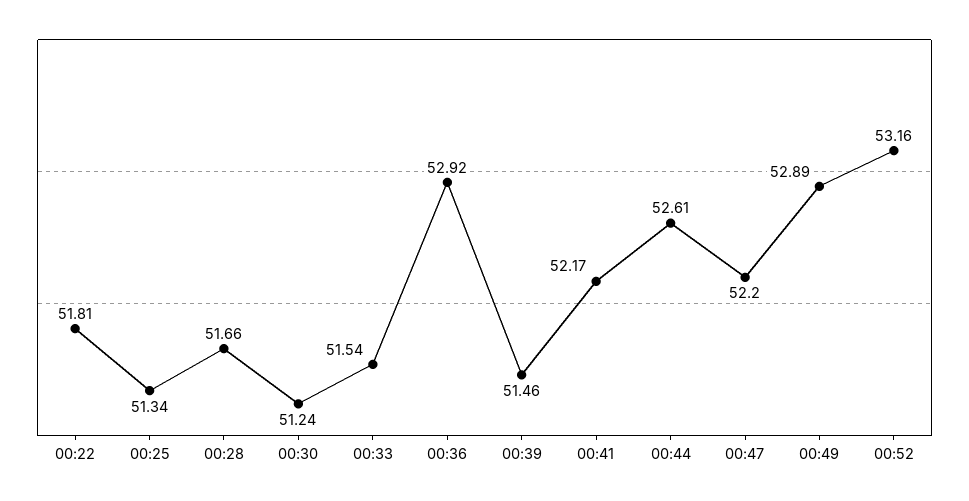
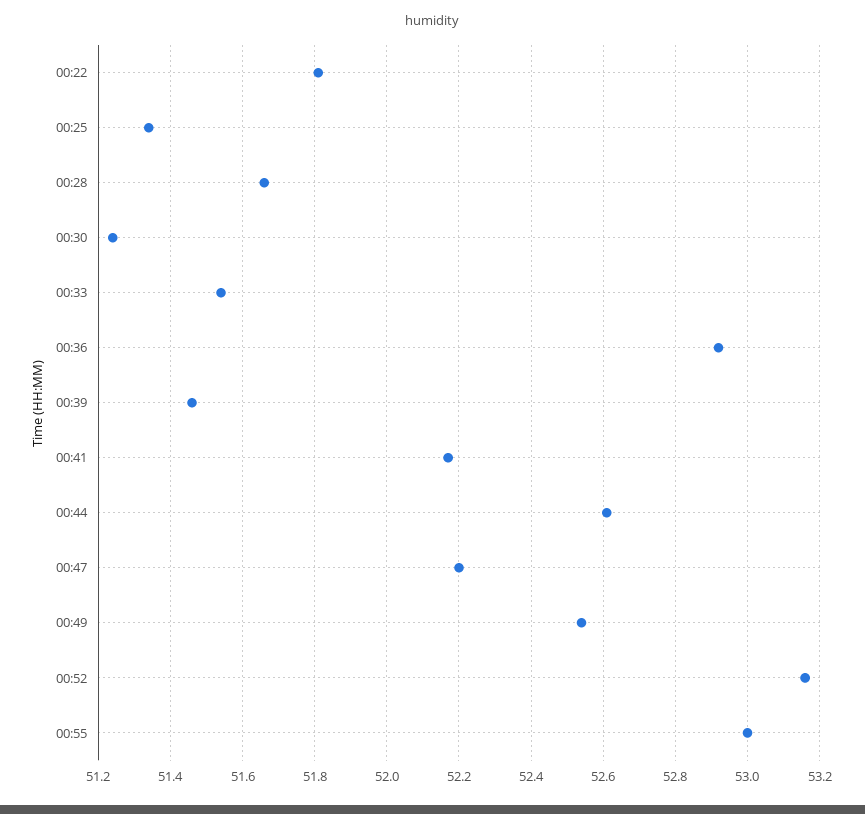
00:49: 52.89 -> 52.55
00:55: none -> 53

